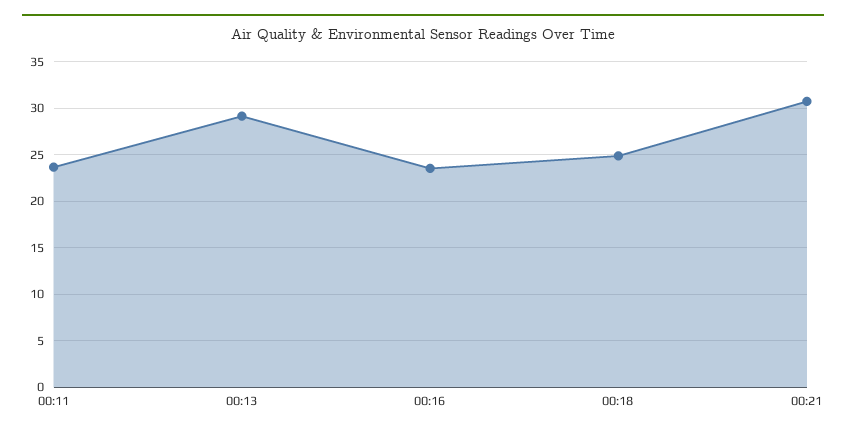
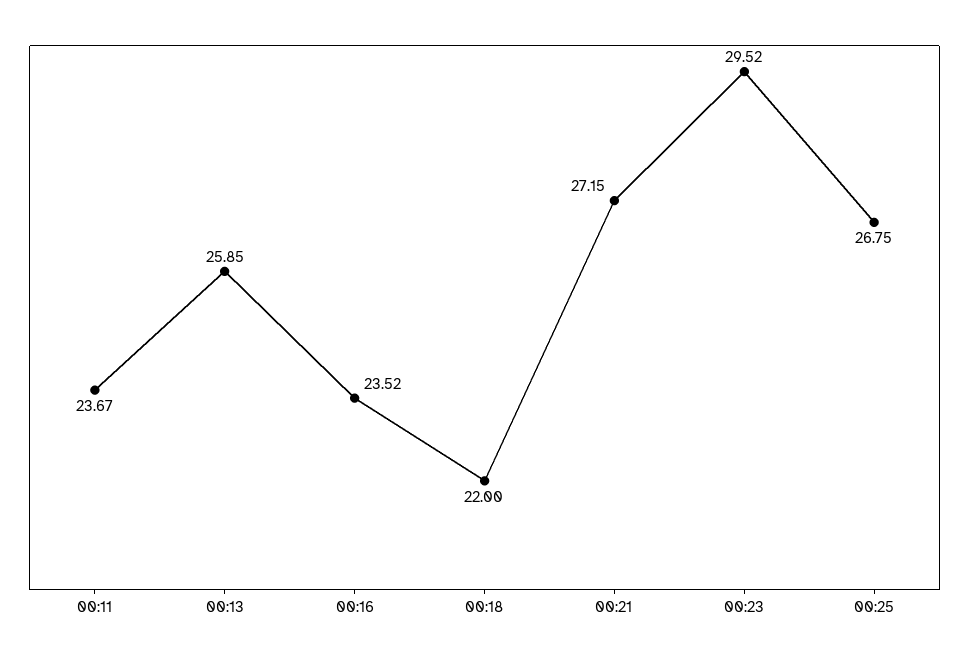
00:13: 29 -> 25.85
00:18: 25 -> 22
00:21: 31 -> 27.15
00:23: none -> 29.52
00:25: none -> 26.75

